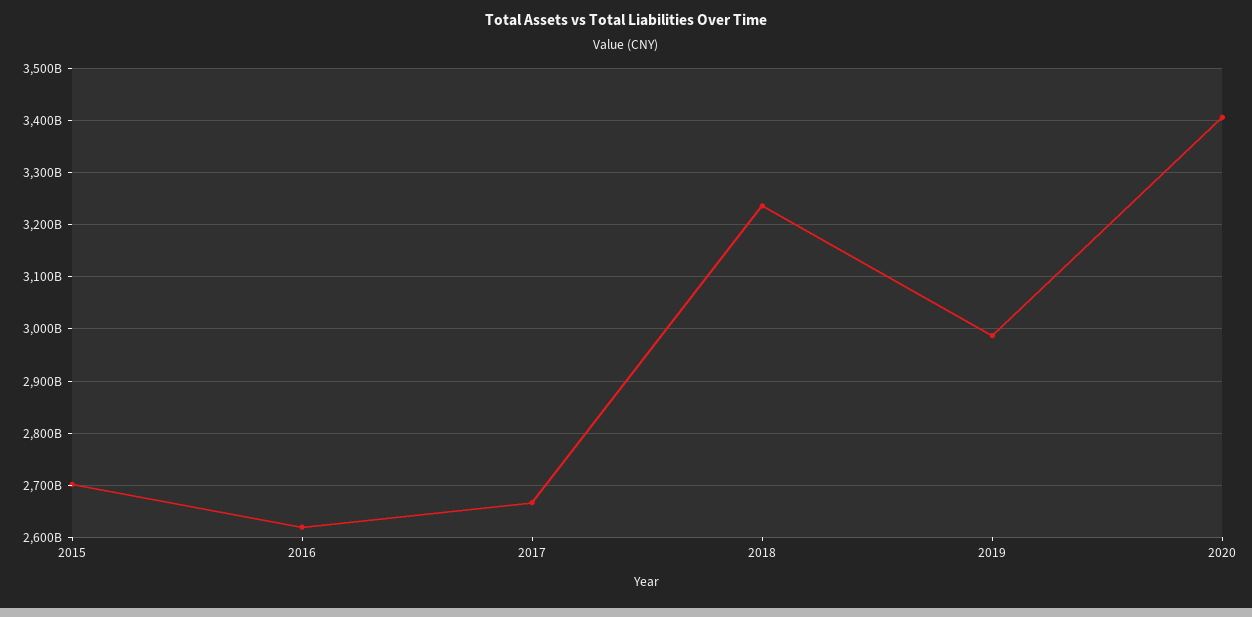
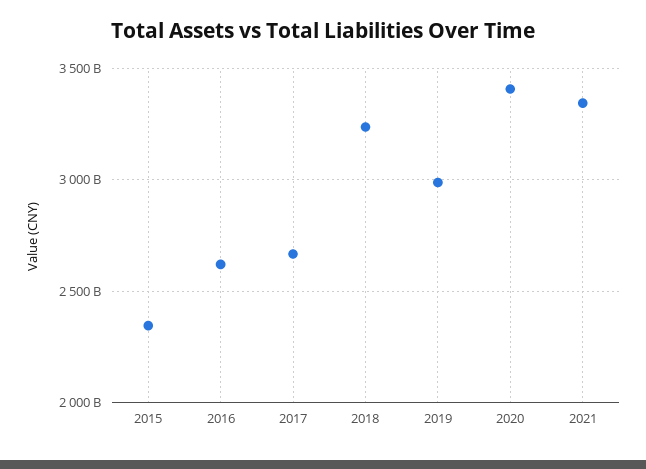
2015: 2700000000000 -> 2350000000000
2021: none -> 3350000000000

